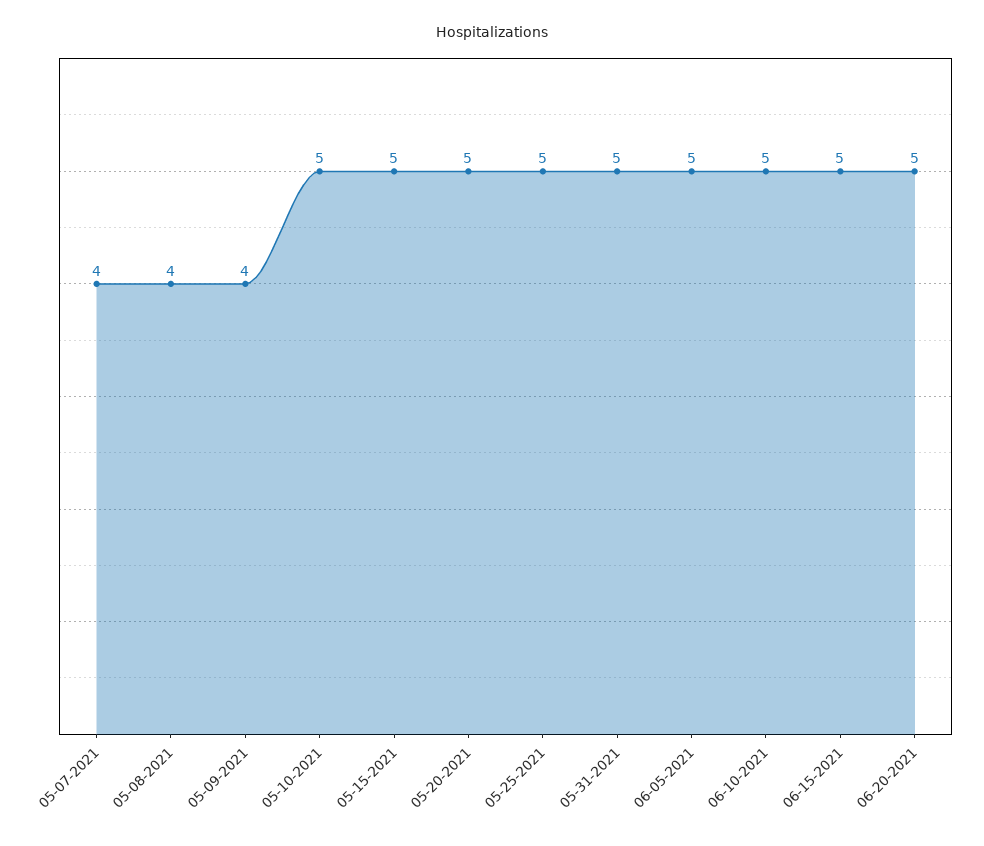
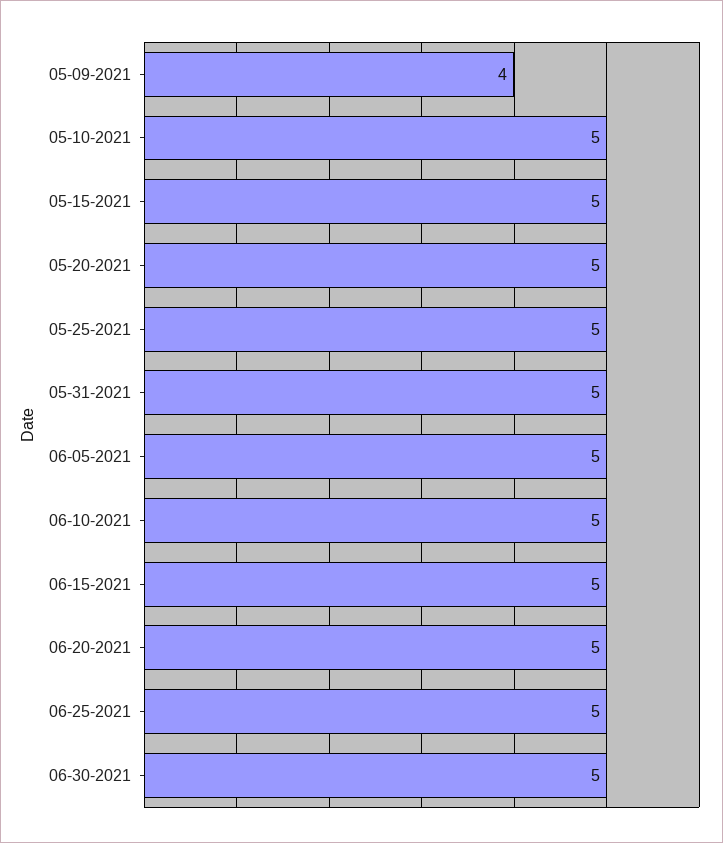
05-07-2021: 4 -> none
05-08-2021: 4 -> none
06-25-2021: none -> 5
06-30-2021: none -> 5

